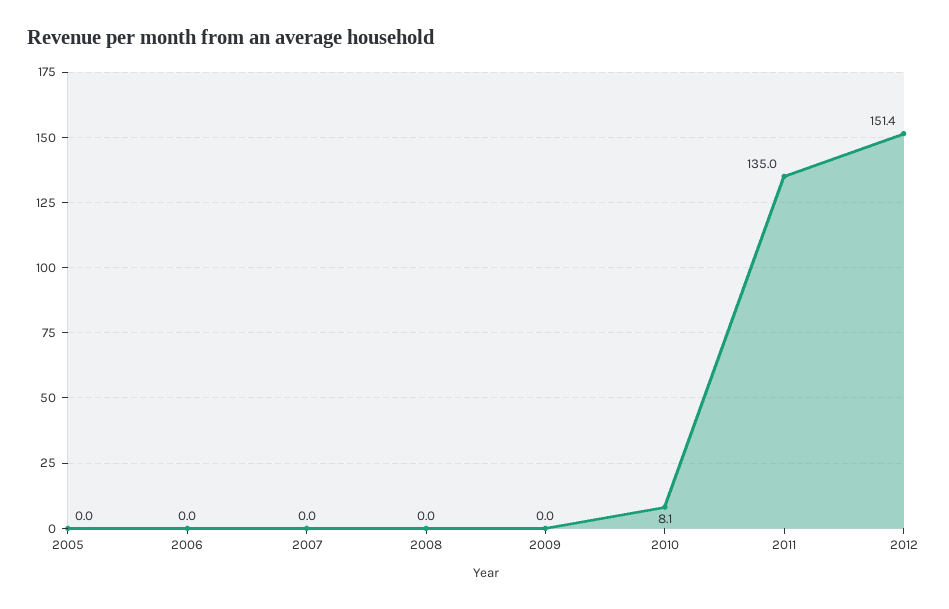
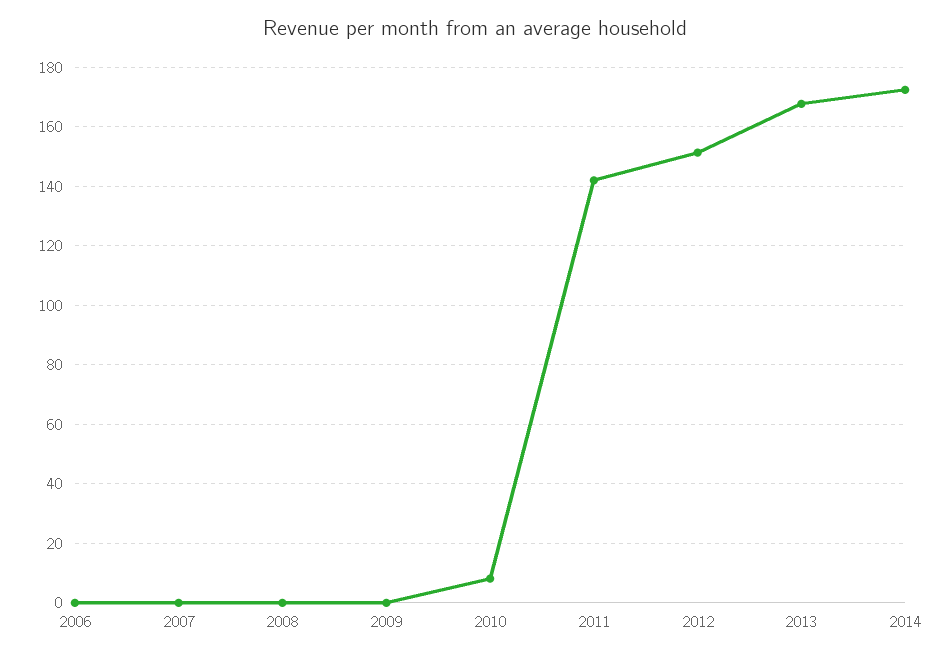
2005: 0 -> none
2011: 135 -> 142.5
2013: none -> 167.5
2014: none -> 172.5

